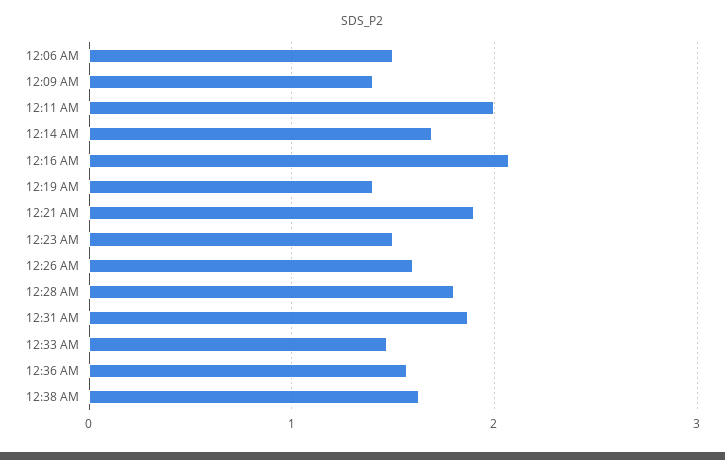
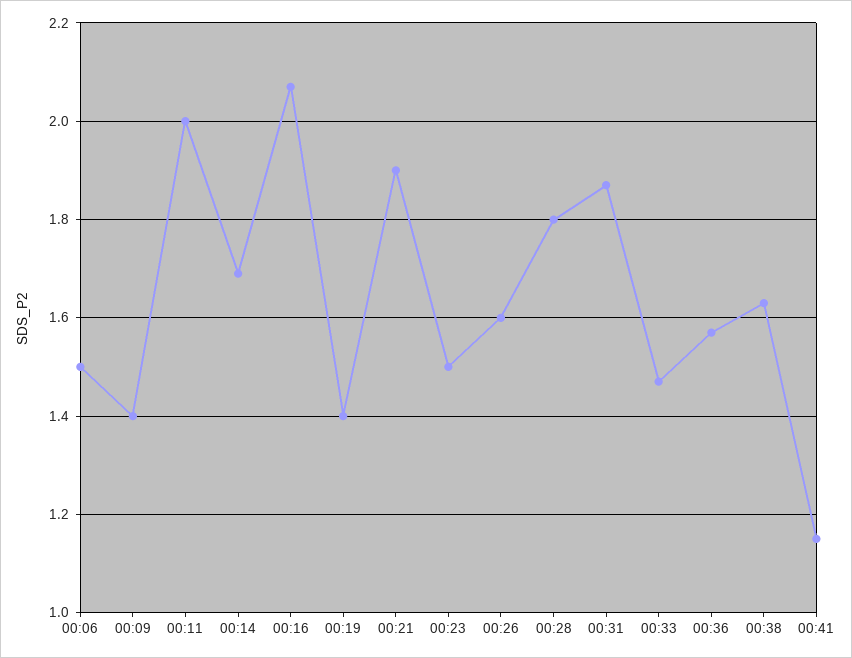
00:41: none -> 1.15

